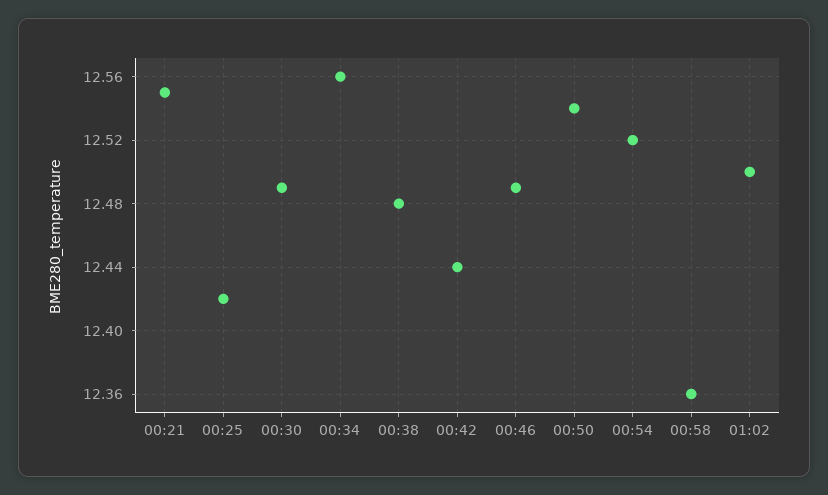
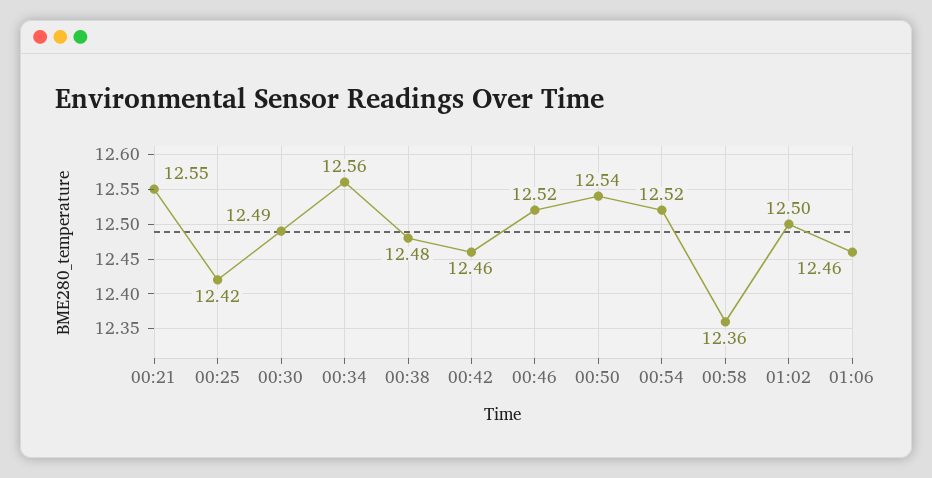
00:42: 12.44 -> 12.46
00:46: 12.49 -> 12.52
01:06: none -> 12.46

